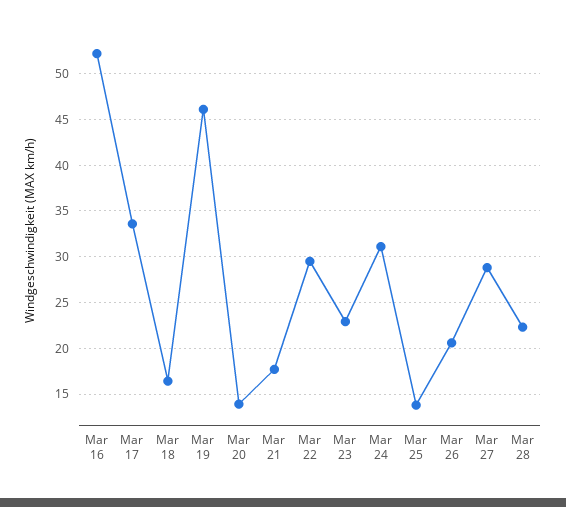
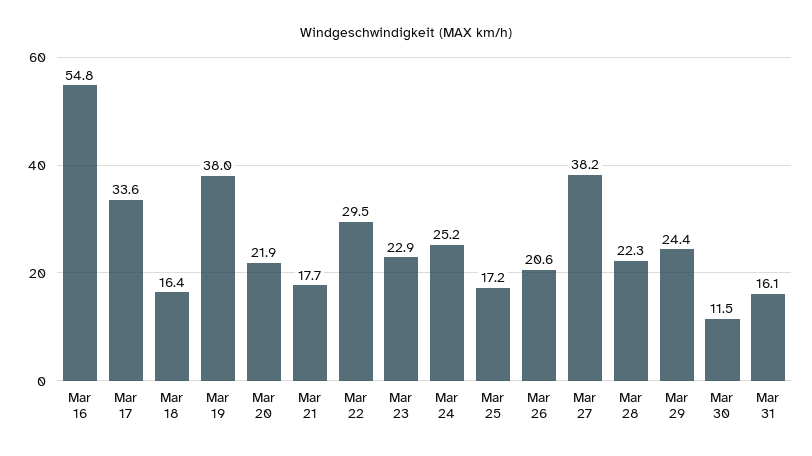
Mar 16: 52 -> 54.8
Mar 19: 46 -> 38
Mar 20: 14 -> 21.9
Mar 24: 31 -> 25.2
Mar 25: 14 -> 17.2
Mar 27: 29 -> 38.2
Mar 29: none -> 24.4
Mar 30: none -> 11.5
Mar 31: none -> 16.1

